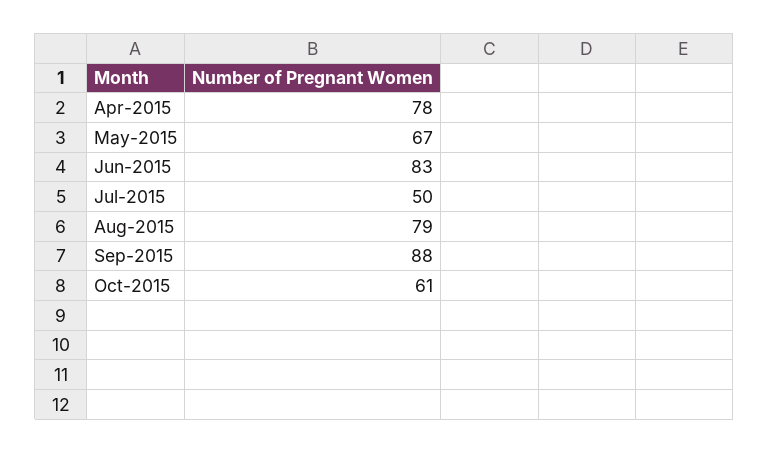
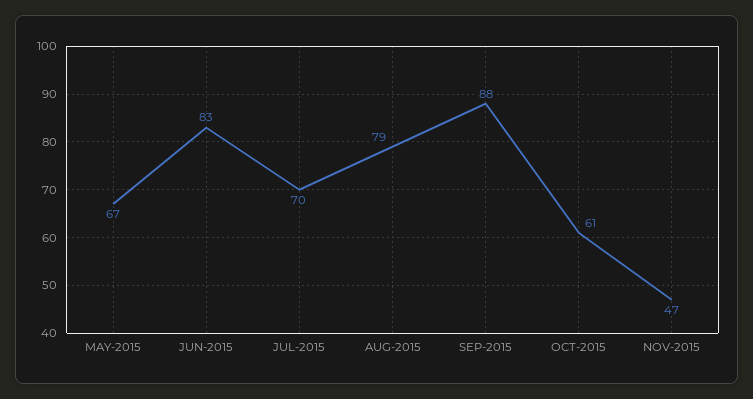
Apr-2015: 78 -> none
Jul-2015: 50 -> 70
NOV-2015: none -> 47

